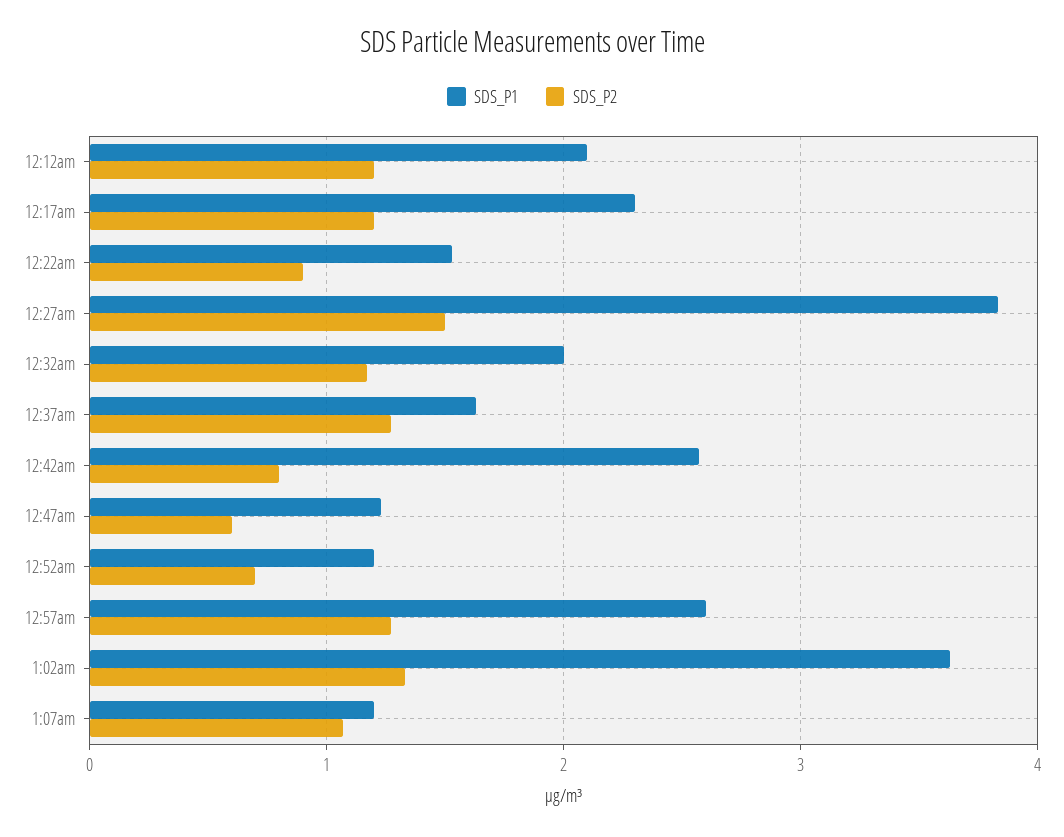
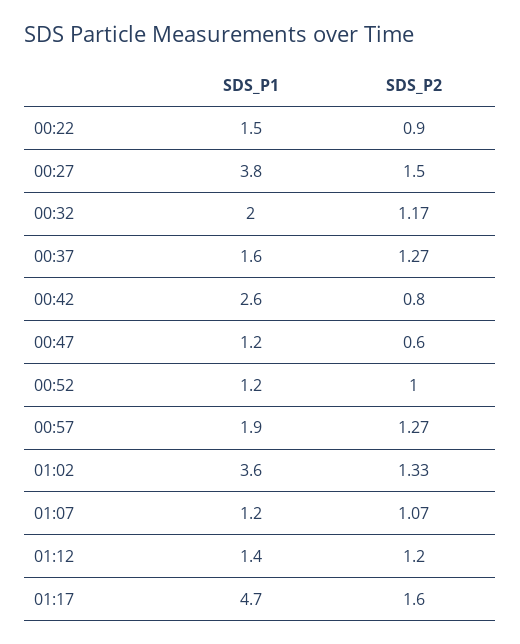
SDS_P1, 12:12am: 2.1 -> none
SDS_P2, 12:12am: 1.2 -> none
SDS_P1, 12:17am: 2.3 -> none
SDS_P2, 12:17am: 1.2 -> none
SDS_P2, 12:52am: 0.7 -> 1
SDS_P1, 12:57am: 2.6 -> 1.9
SDS_P1, 01:12: none -> 1.4
SDS_P2, 01:12: none -> 1.2
SDS_P1, 01:17: none -> 4.7
SDS_P2, 01:17: none -> 1.6

